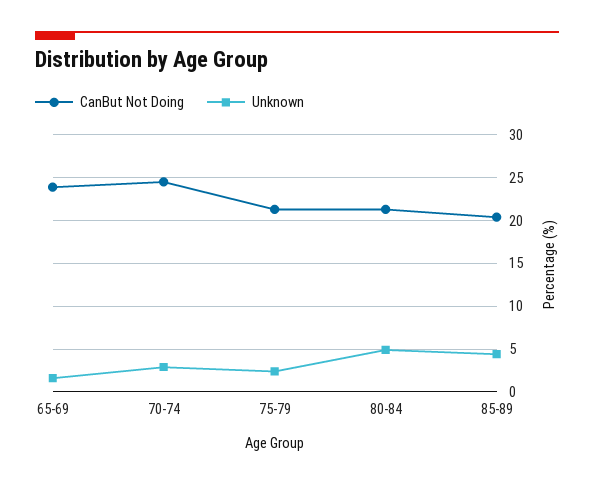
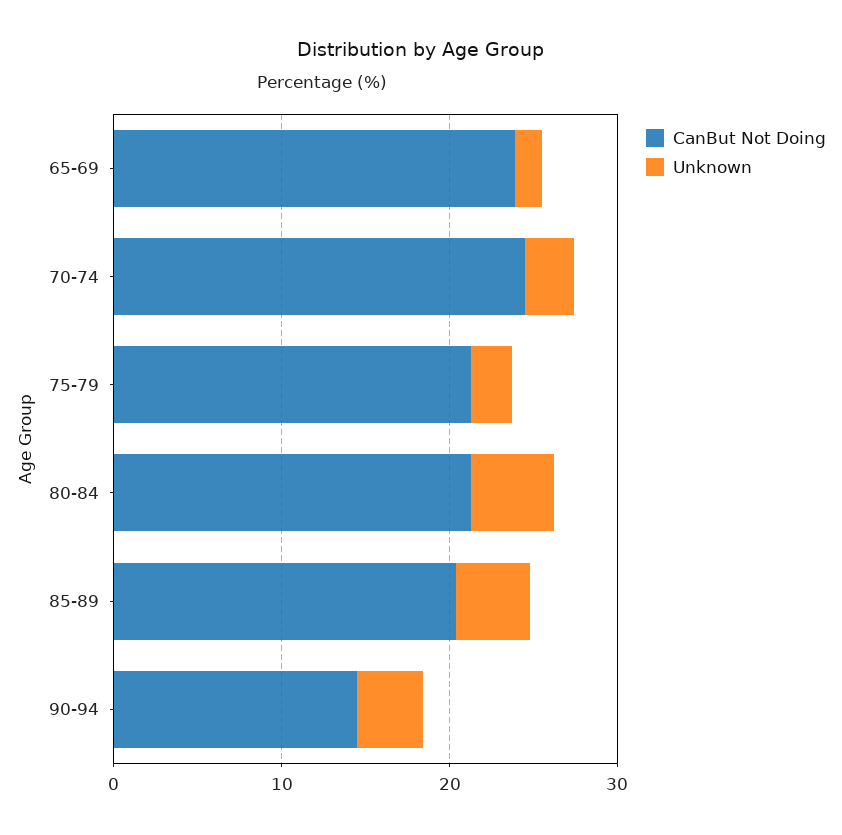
CanBut Not Doing, 90-94: none -> 14
Unknown, 90-94: none -> 4

